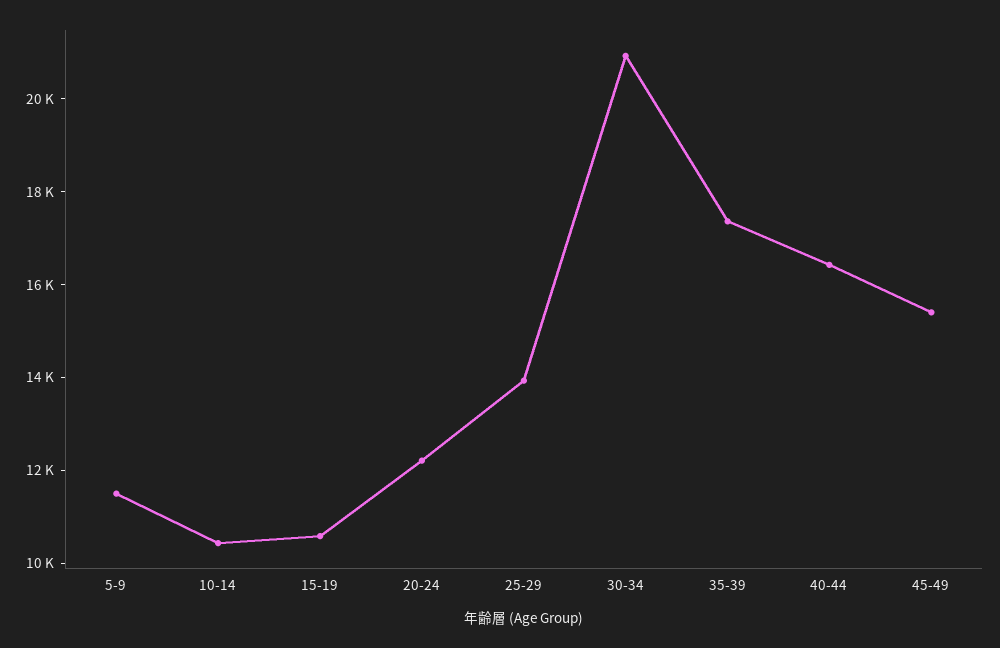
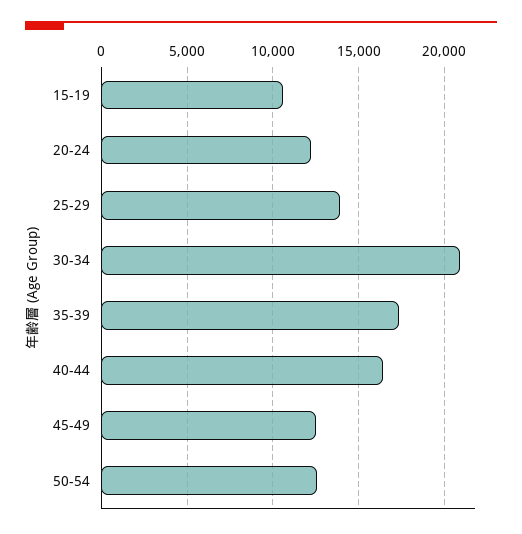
5-9: 11500 -> none
10-14: 10500 -> none
45-49: 15500 -> 12500
50-54: none -> 12500

